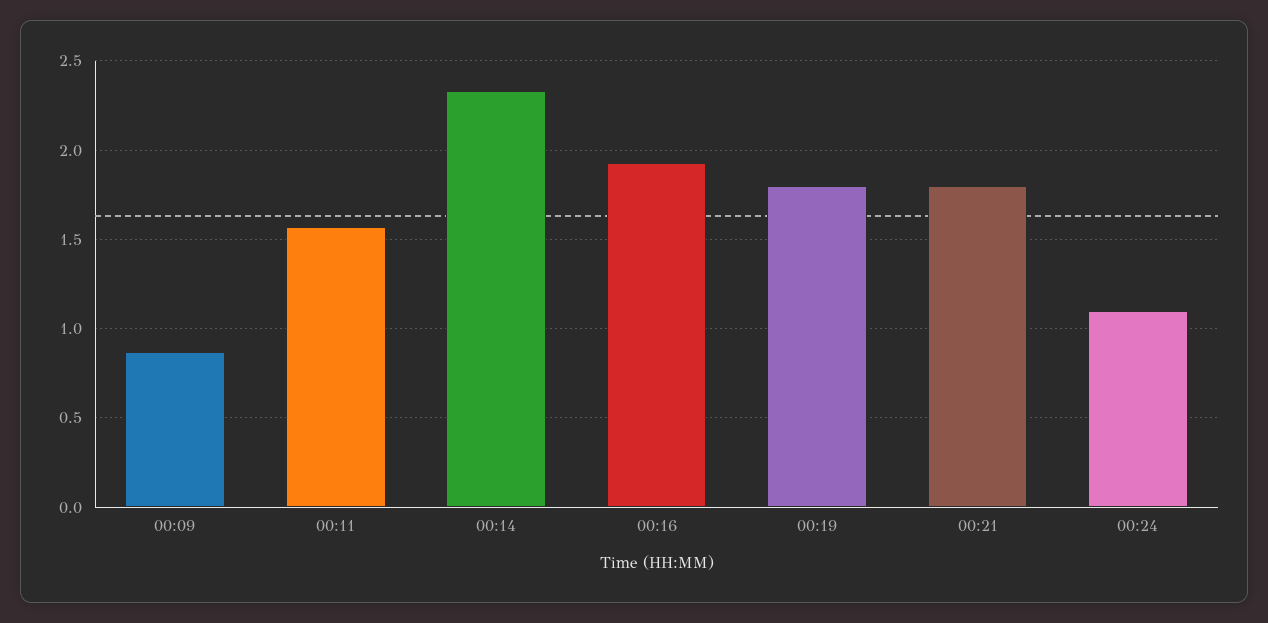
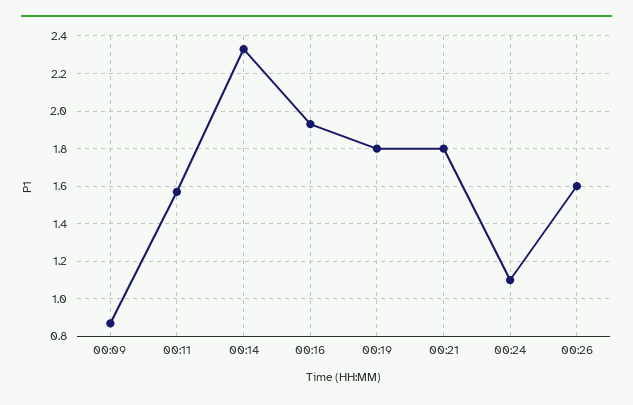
00:26: none -> 1.6

